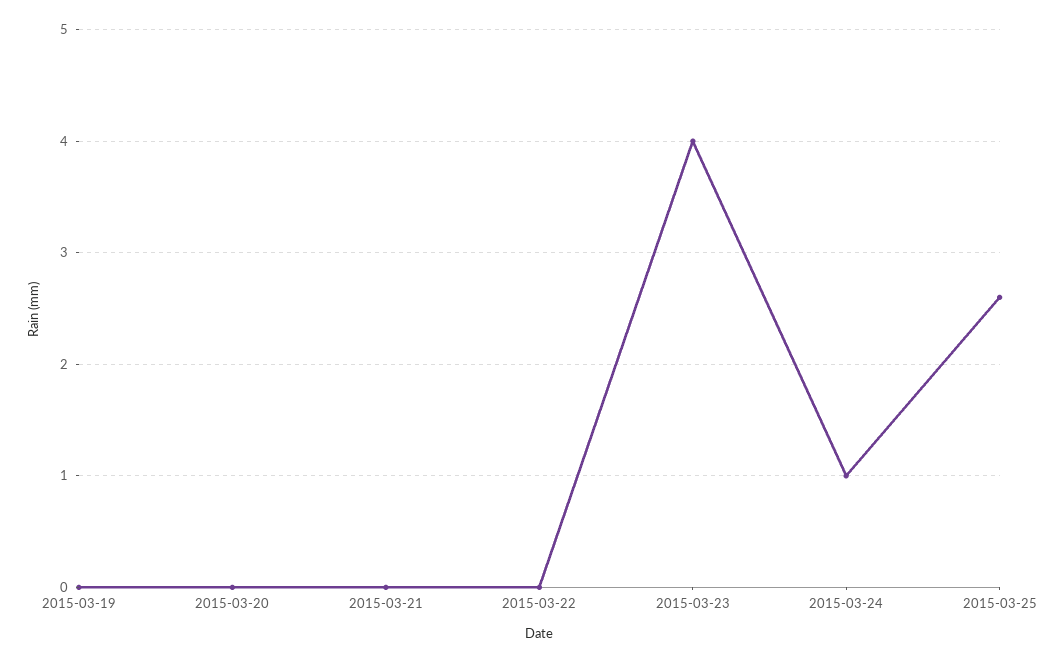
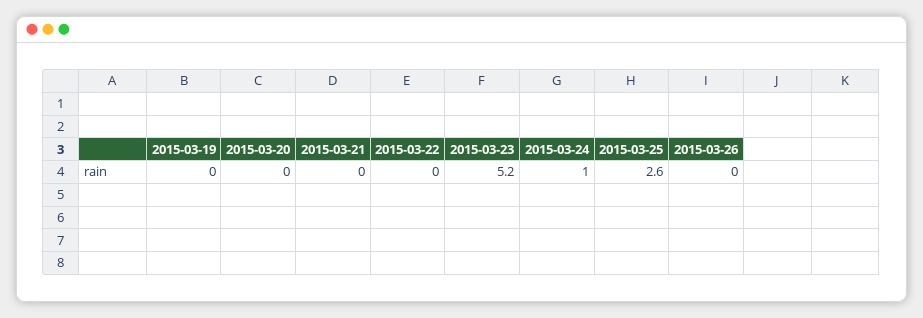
2015-03-23: 4 -> 5.2
2015-03-26: none -> 0

